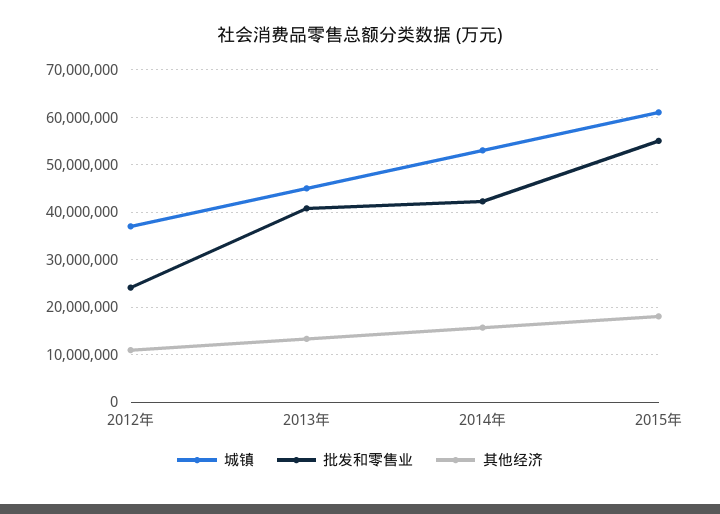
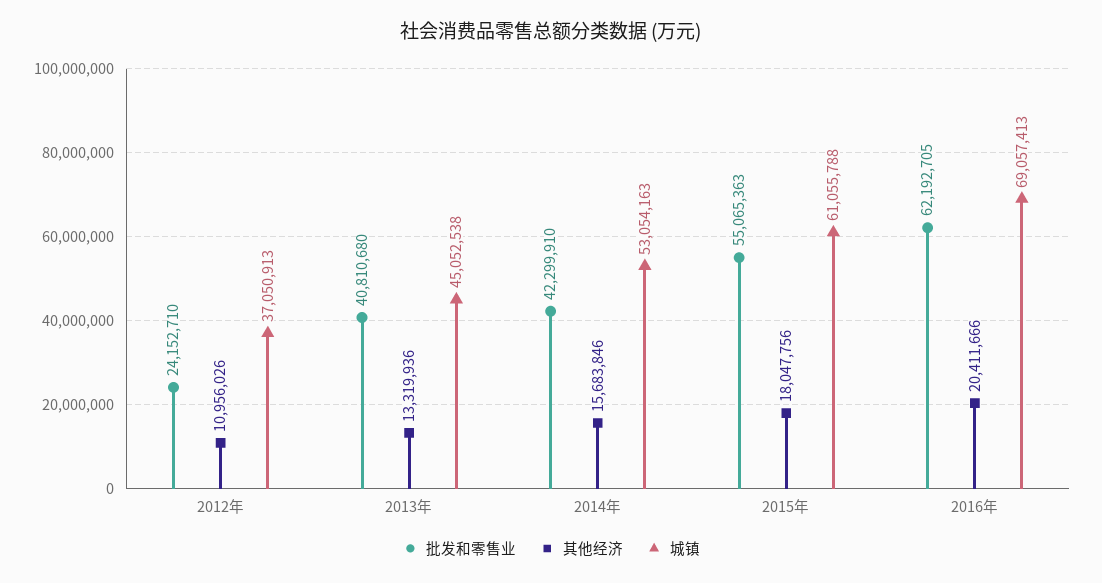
批发和零售业, 2016年: none -> 62192705
其他经济, 2016年: none -> 20411666
城镇, 2016年: none -> 69057413

